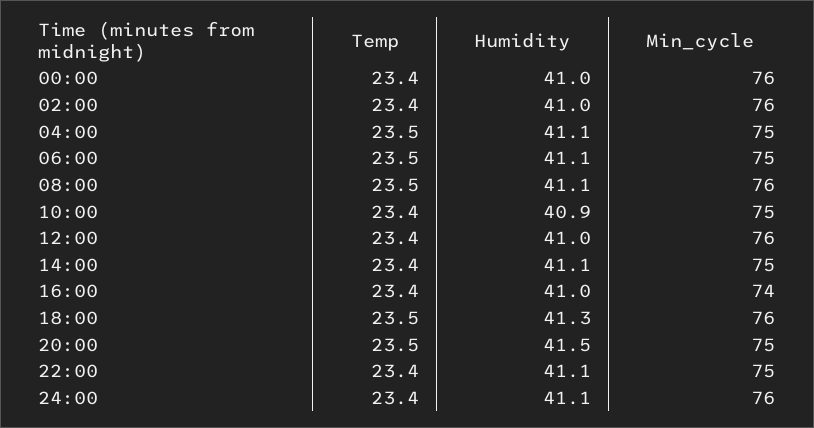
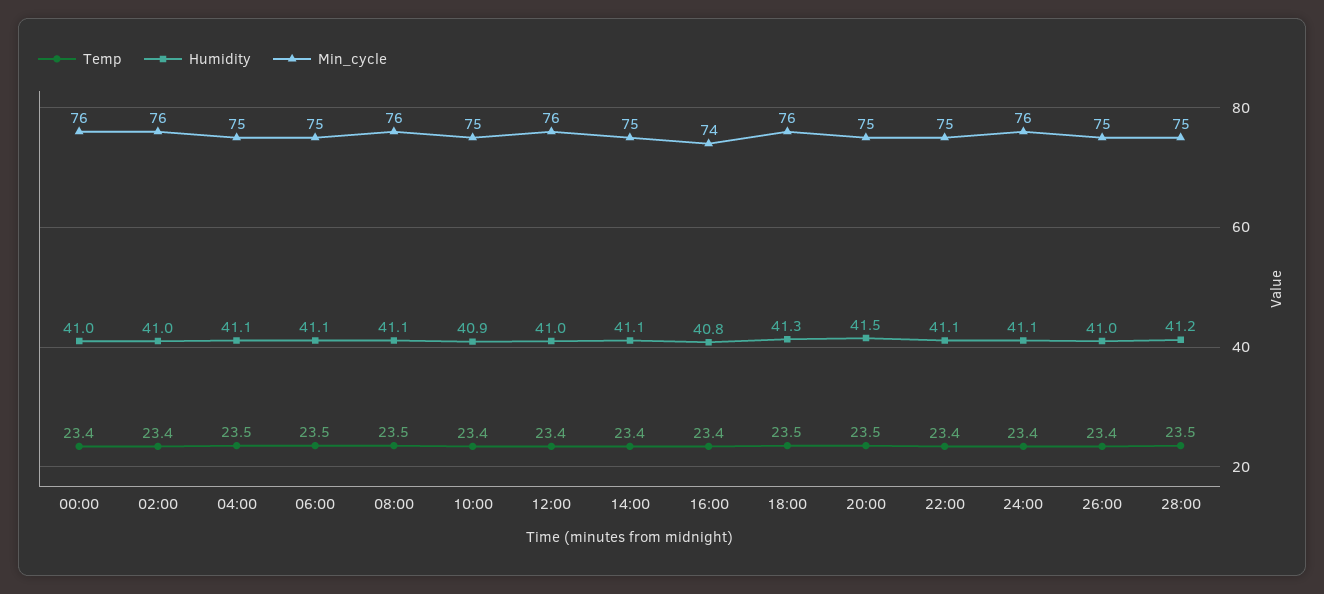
Humidity, 16:00: 41 -> 40.8
Temp, 26:00: none -> 23.4
Humidity, 26:00: none -> 41
Min_cycle, 26:00: none -> 75
Temp, 28:00: none -> 23.5
Humidity, 28:00: none -> 41.2
Min_cycle, 28:00: none -> 75

